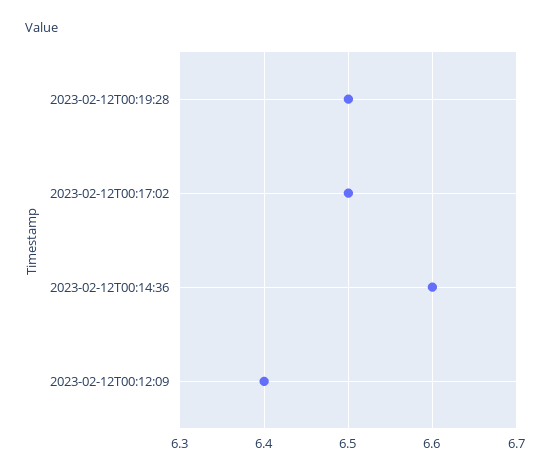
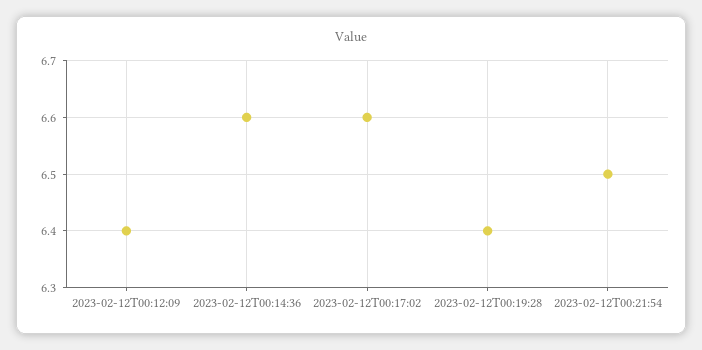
2023-02-12T00:19:28: 6.5 -> 6.4
2023-02-12T00:17:02: 6.5 -> 6.6
2023-02-12T00:21:54: none -> 6.5

